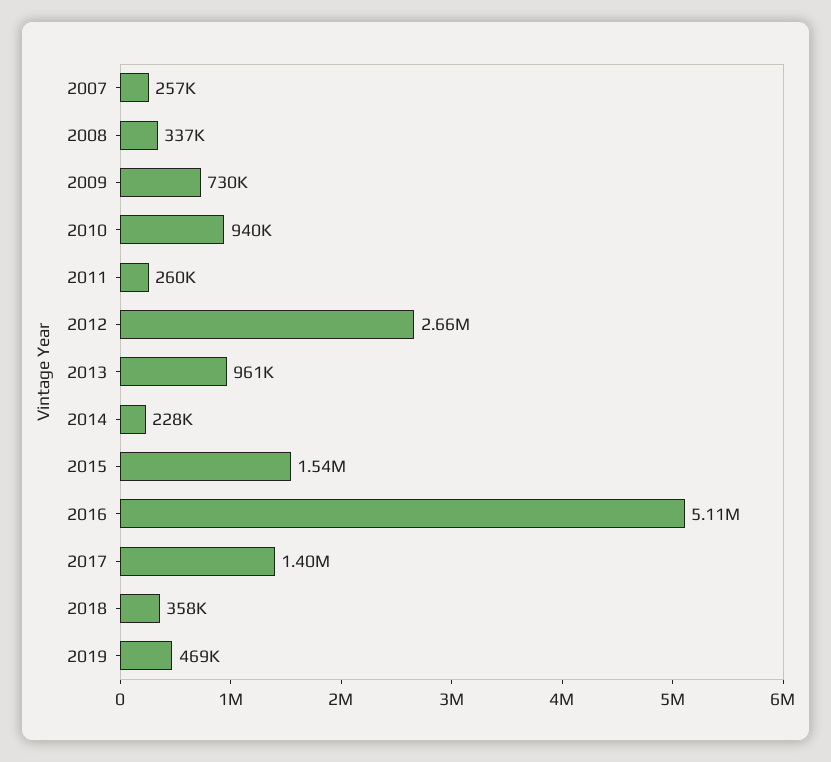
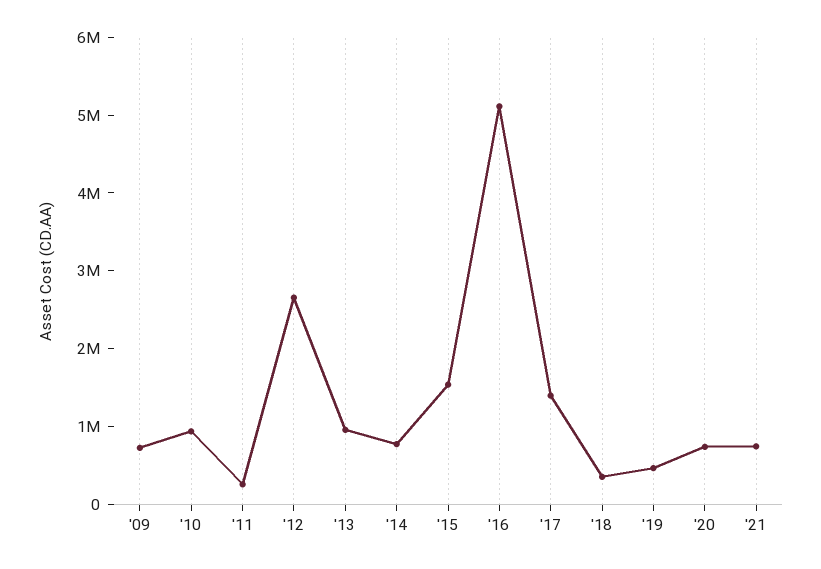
2007: 257000 -> none
2008: 337000 -> none
2014: 228000 -> 800000
'20: none -> 800000
'21: none -> 800000

